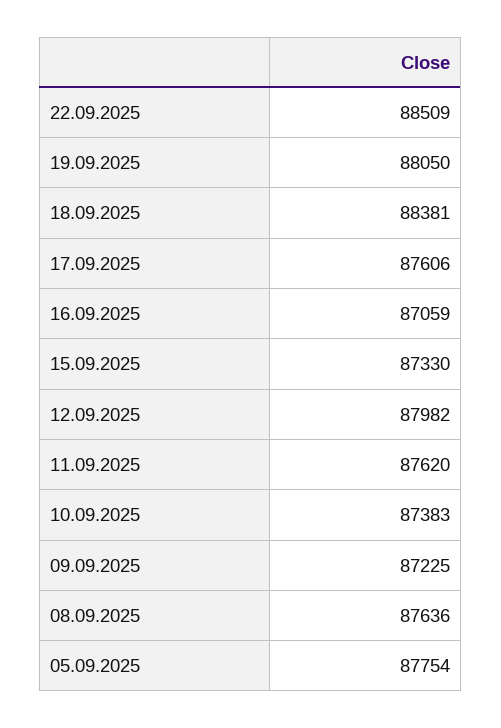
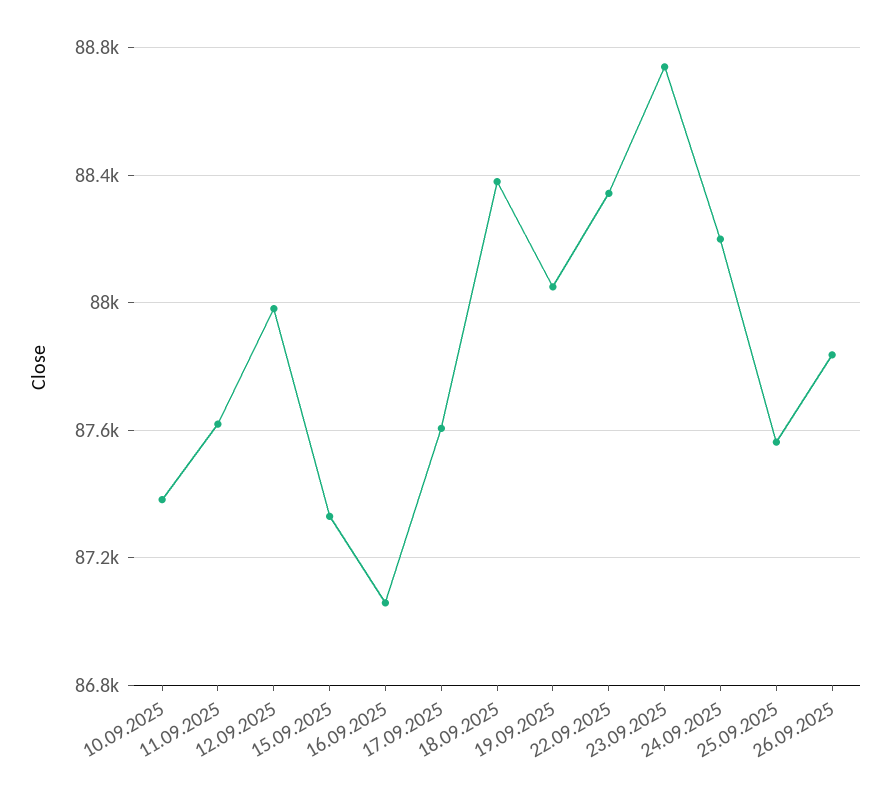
22.09.2025: 88509 -> 88350
09.09.2025: 87225 -> none
08.09.2025: 87636 -> none
05.09.2025: 87754 -> none
23.09.2025: none -> 88750
24.09.2025: none -> 88200
25.09.2025: none -> 87550
26.09.2025: none -> 87850

